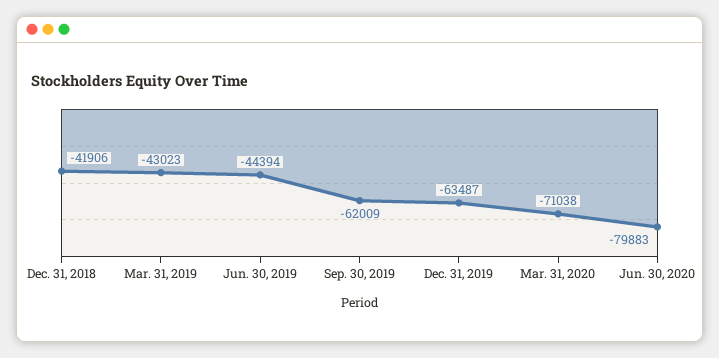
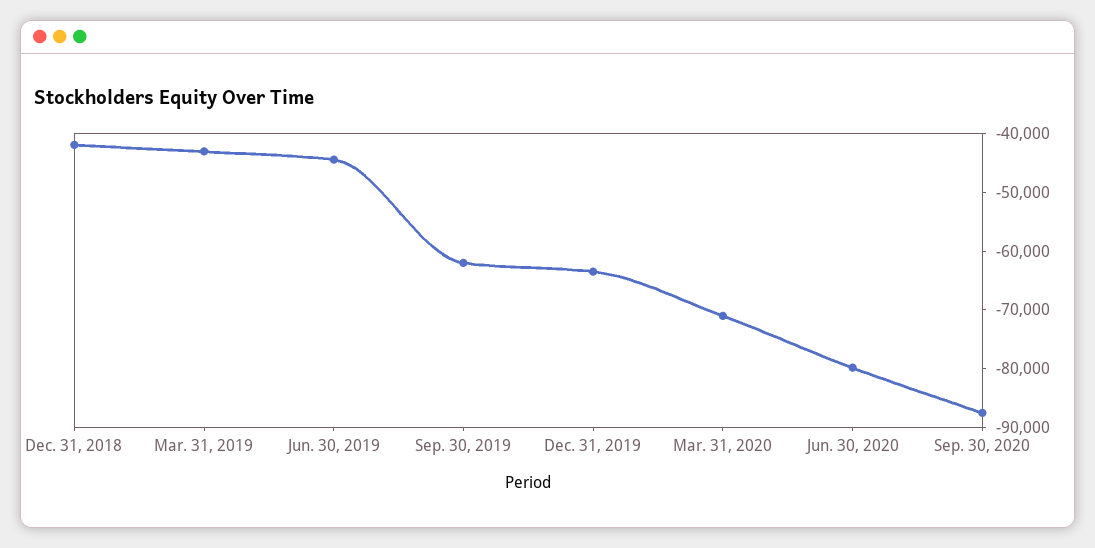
Sep. 30, 2020: none -> -88000

